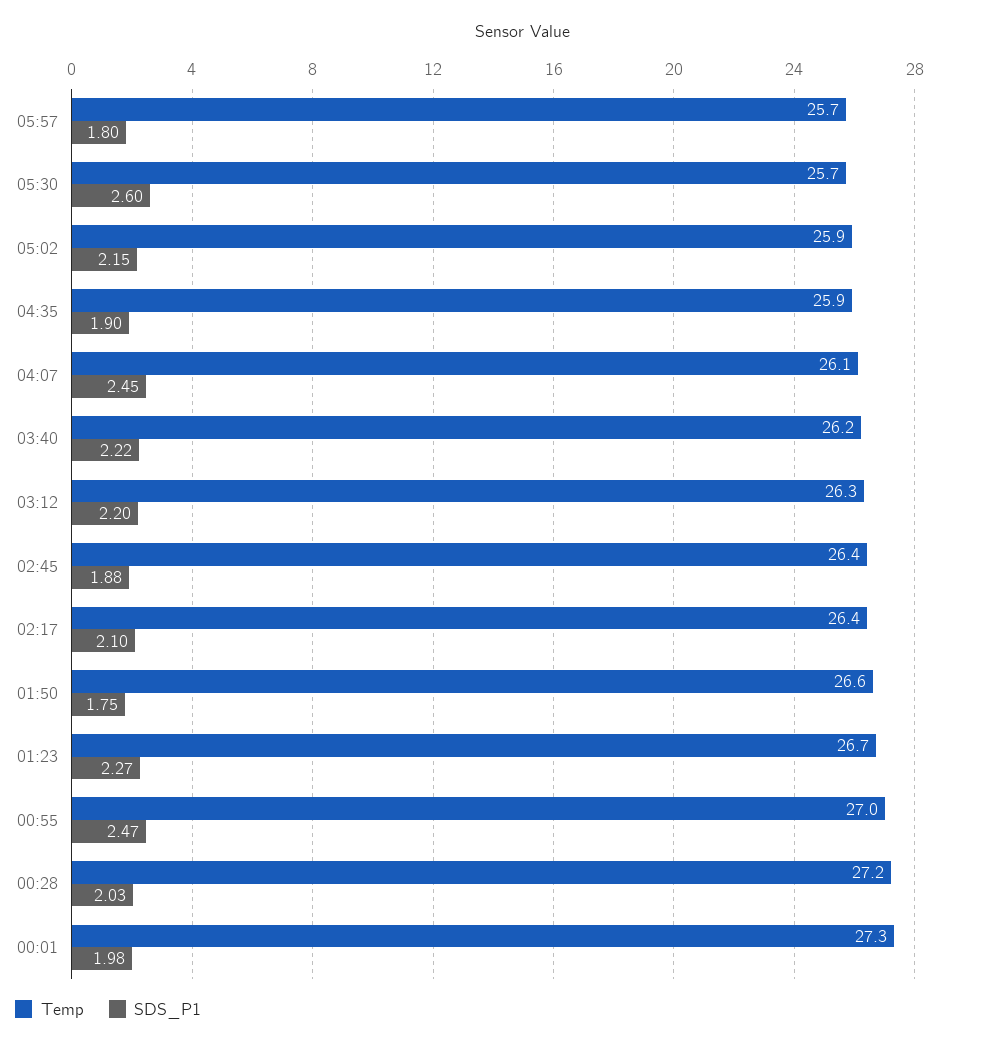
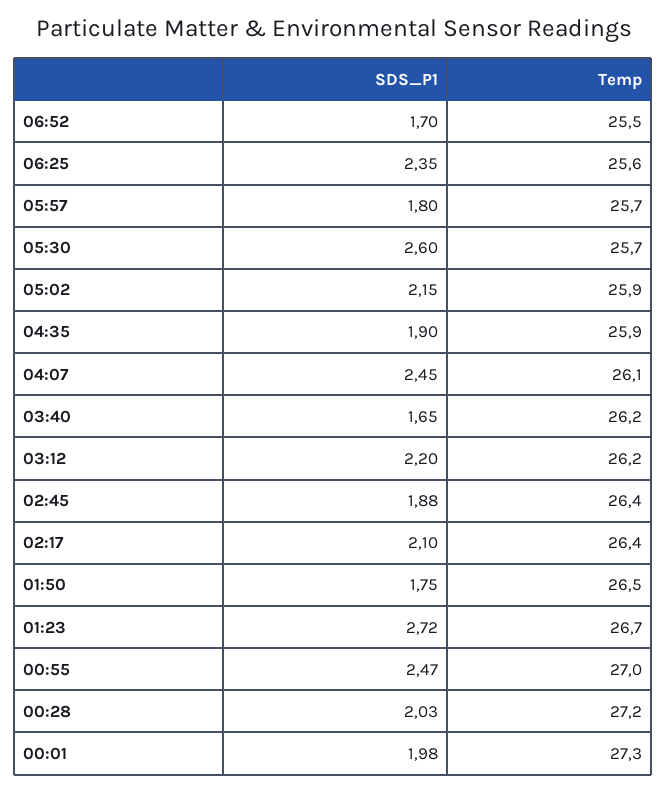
SDS_P1, 03:40: 2.22 -> 1.65
Temp, 03:12: 26.3 -> 26.2
Temp, 01:50: 26.6 -> 26.5
SDS_P1, 01:23: 2.27 -> 2.72
SDS_P1, 06:52: none -> 1.7
Temp, 06:52: none -> 25.5
SDS_P1, 06:25: none -> 2.35
Temp, 06:25: none -> 25.6

